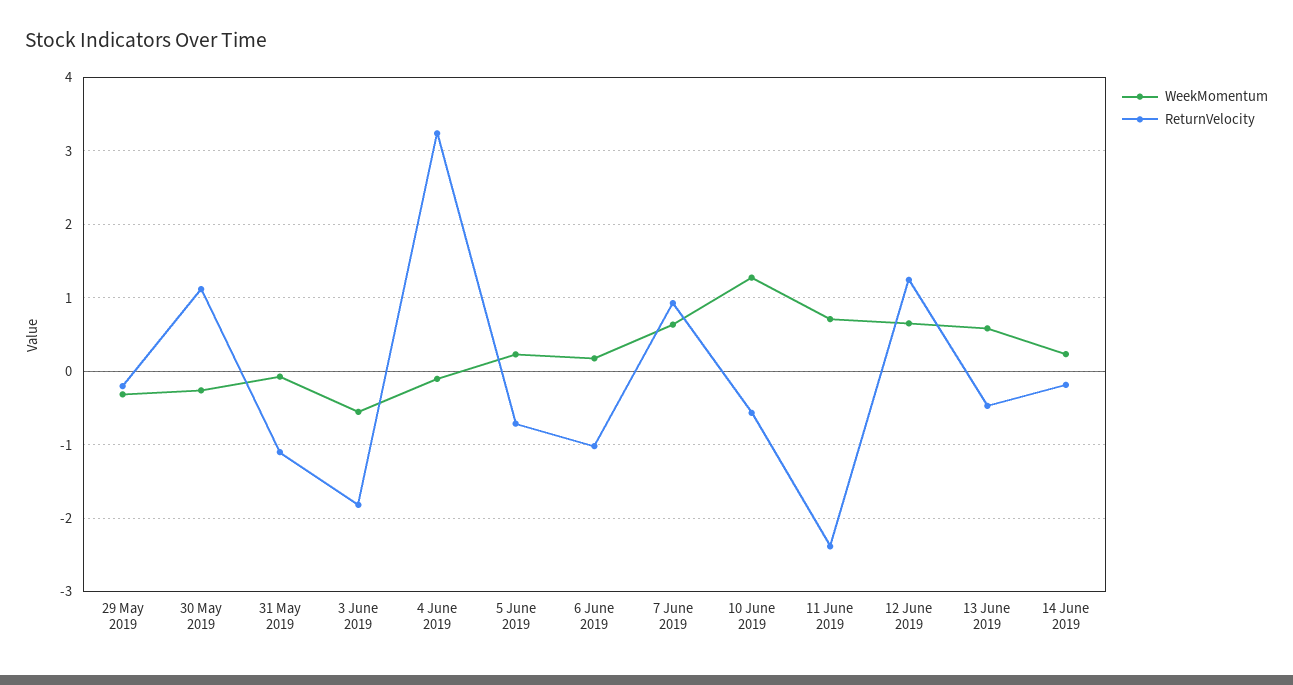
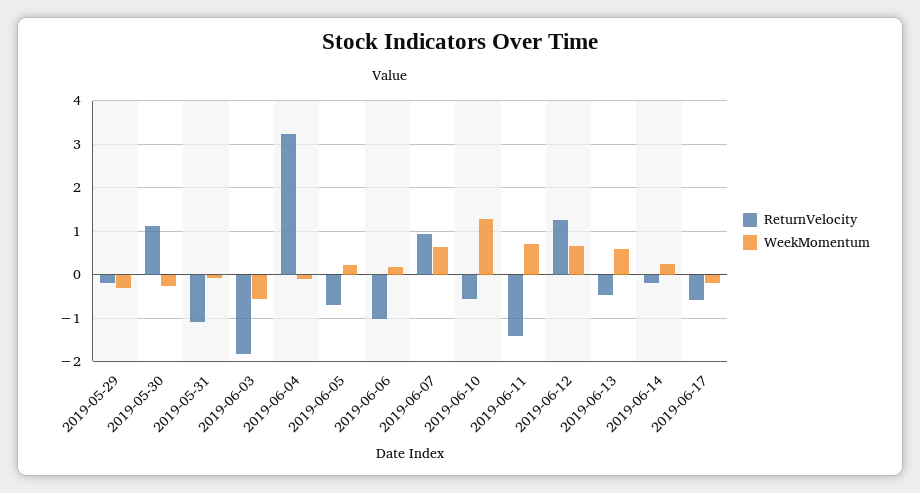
ReturnVelocity, 11 June 2019: -2.4 -> -1.4
ReturnVelocity, 2019-06-17: none -> -0.6
WeekMomentum, 2019-06-17: none -> -0.2

